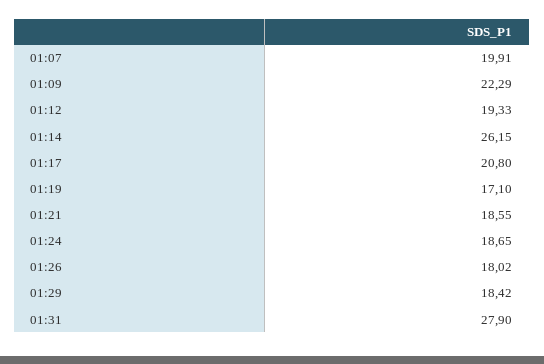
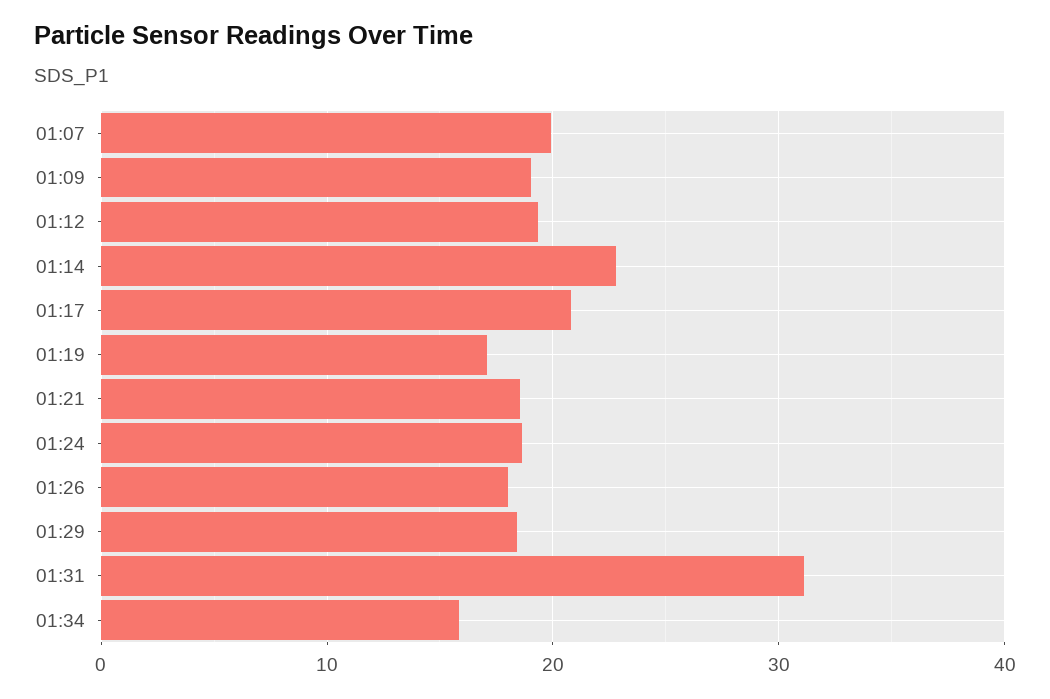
01:09: 22.29 -> 19
01:14: 26.15 -> 23
01:31: 27.9 -> 31
01:34: none -> 16

